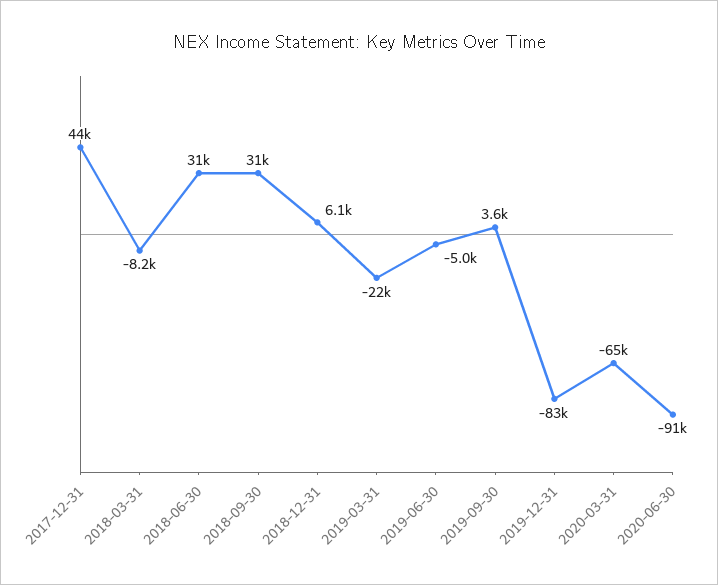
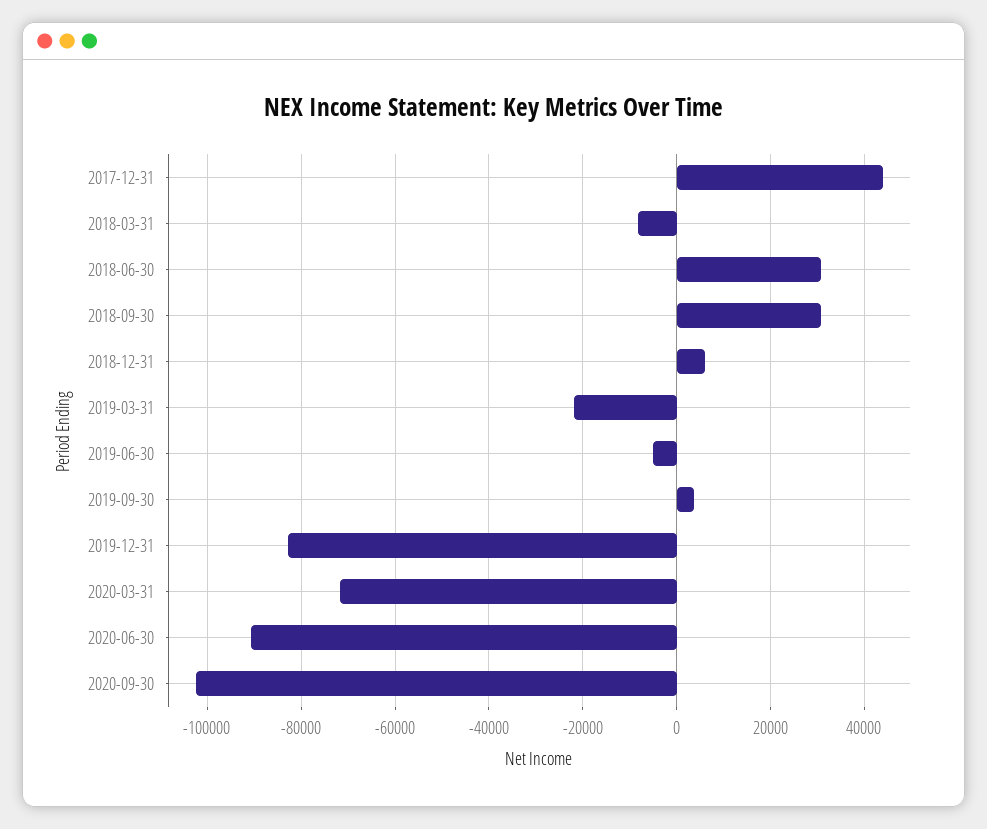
2020-03-31: -65000 -> -72000
2020-09-30: none -> -102000

